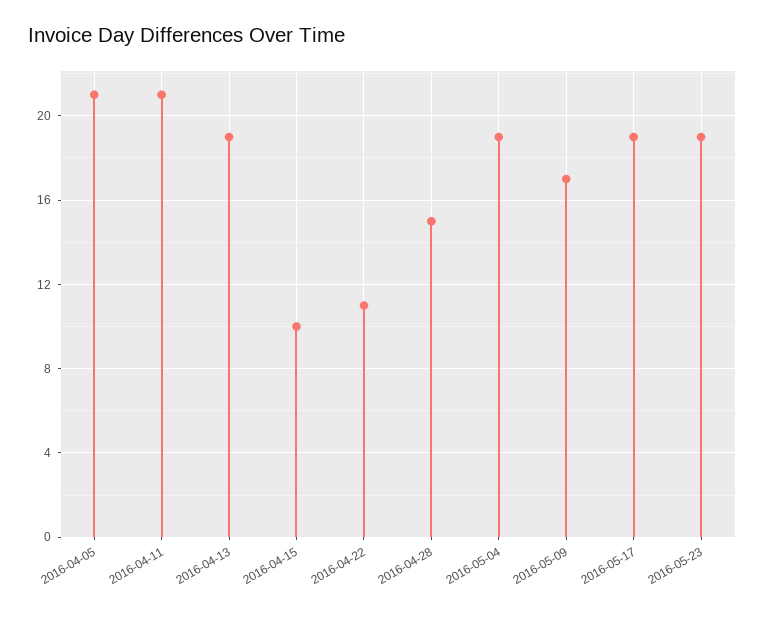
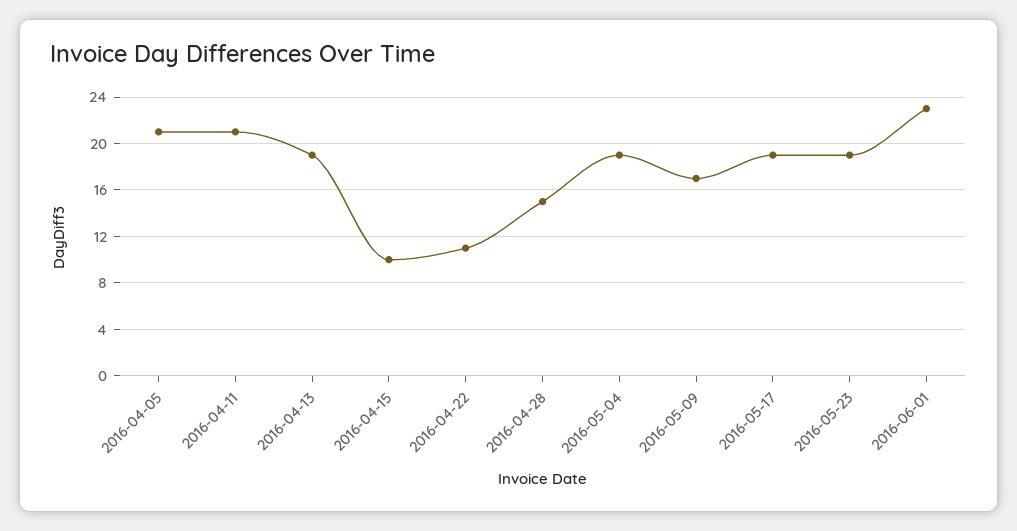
2016-06-01: none -> 23

